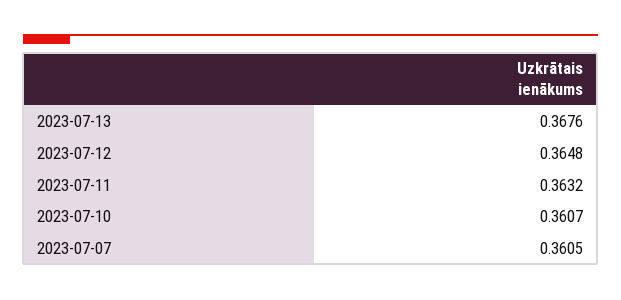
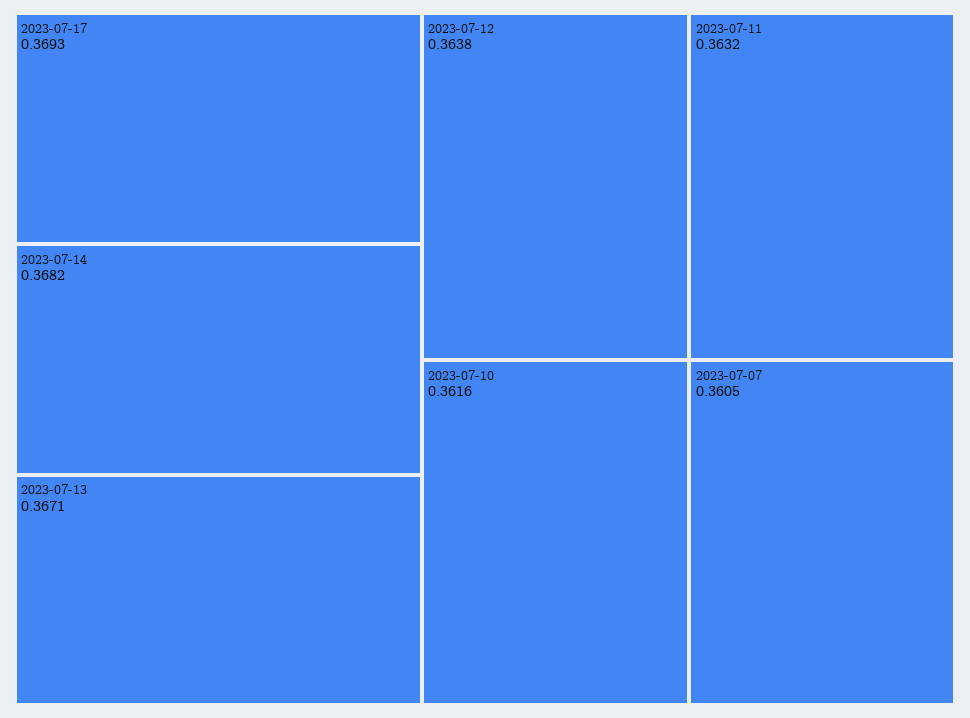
2023-07-13: 0.3676 -> 0.3671
2023-07-12: 0.3648 -> 0.3638
2023-07-10: 0.3607 -> 0.3616
2023-07-17: none -> 0.3693
2023-07-14: none -> 0.3682

